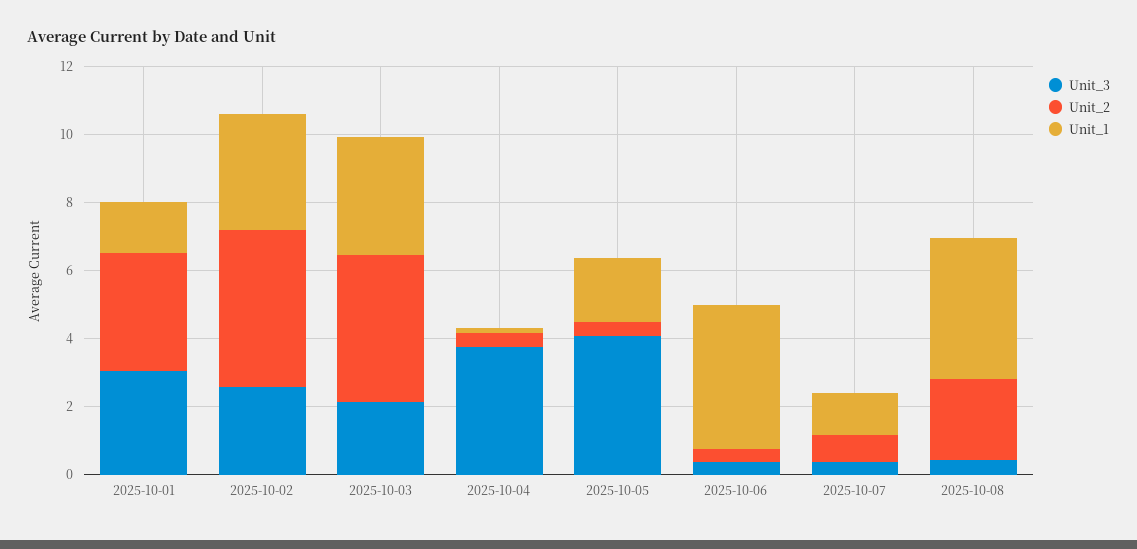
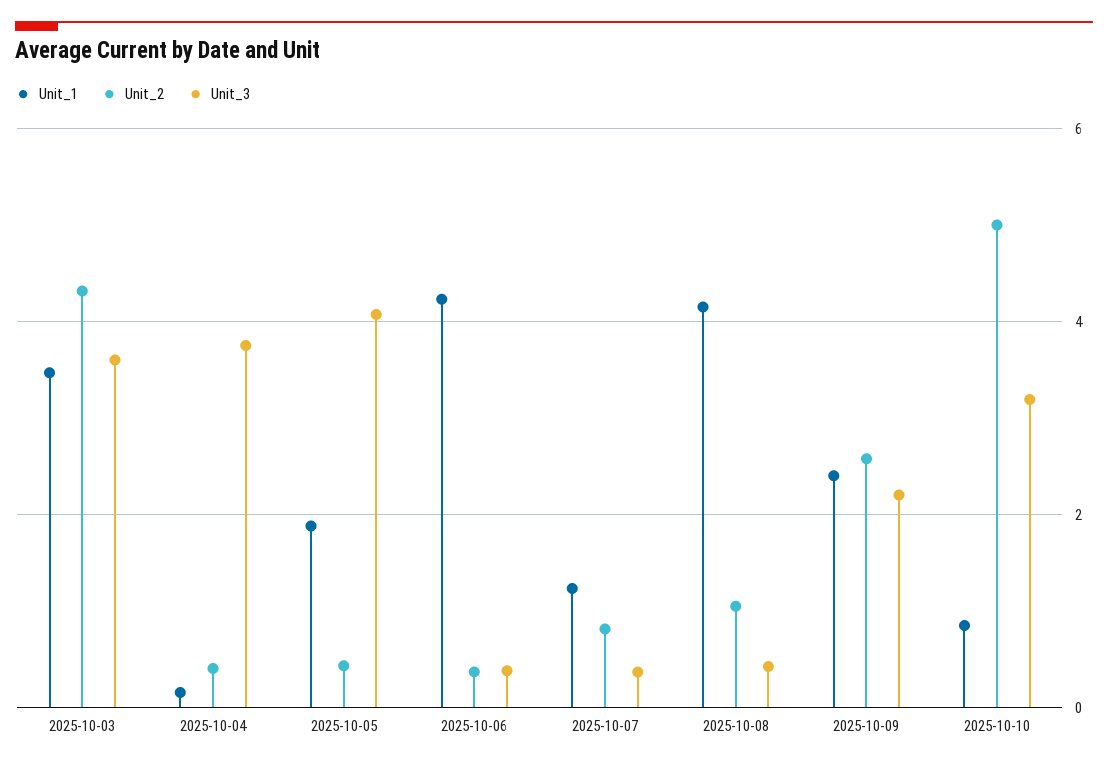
Unit_3, 2025-10-01: 3 -> none
Unit_2, 2025-10-01: 3.5 -> none
Unit_1, 2025-10-01: 1.5 -> none
Unit_3, 2025-10-02: 2.5 -> none
Unit_2, 2025-10-02: 4.5 -> none
Unit_1, 2025-10-02: 3.5 -> none
Unit_3, 2025-10-03: 2 -> 3.6
Unit_2, 2025-10-08: 2.5 -> 1
Unit_1, 2025-10-09: none -> 2.4
Unit_2, 2025-10-09: none -> 2.6
Unit_3, 2025-10-09: none -> 2.2
Unit_1, 2025-10-10: none -> 0.8
Unit_2, 2025-10-10: none -> 5
Unit_3, 2025-10-10: none -> 3.2

